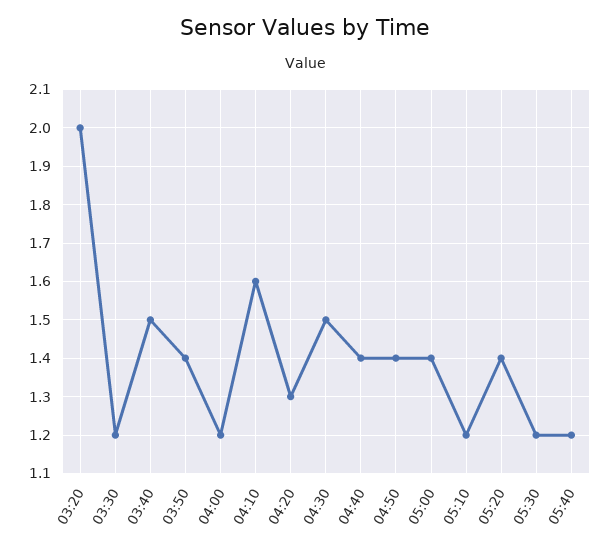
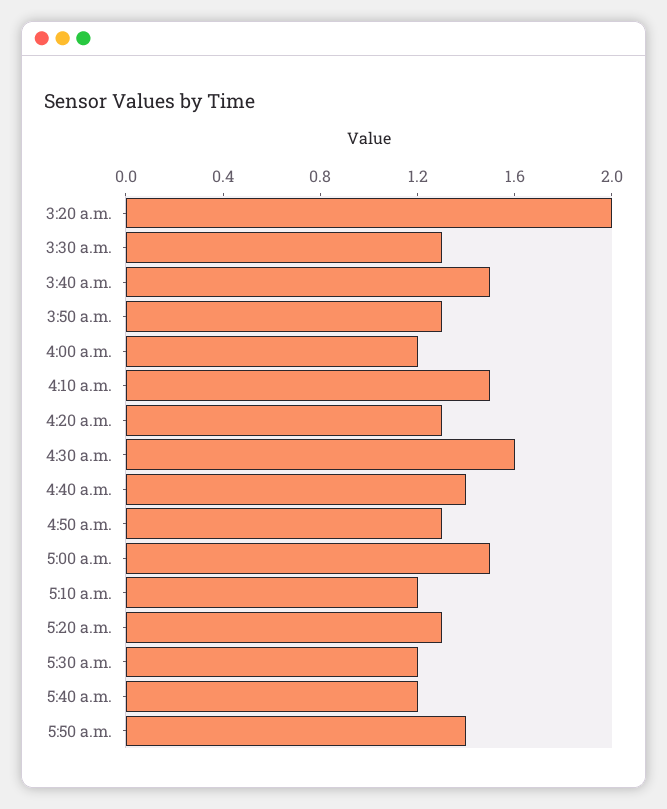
03:30: 1.2 -> 1.3
03:50: 1.4 -> 1.3
04:10: 1.6 -> 1.5
04:30: 1.5 -> 1.6
04:50: 1.4 -> 1.3
05:00: 1.4 -> 1.5
05:20: 1.4 -> 1.3
5:50 a.m.: none -> 1.4

